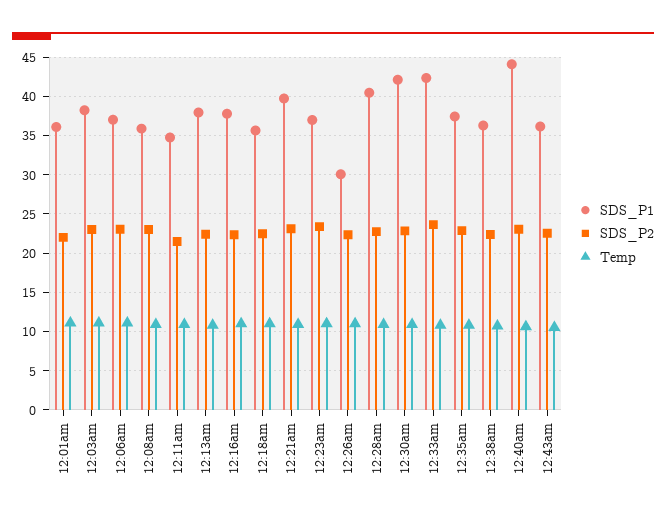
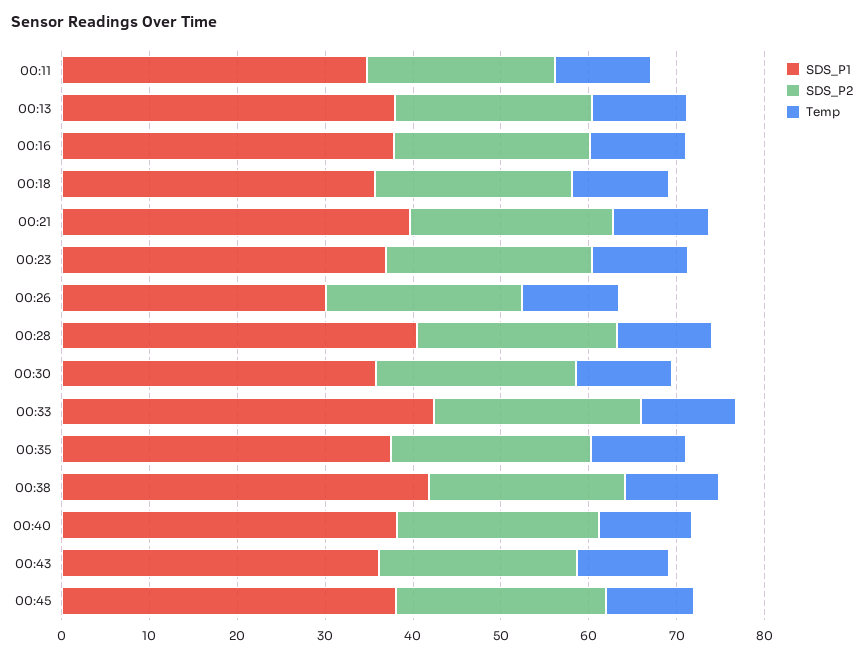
SDS_P1, 12:01am: 36 -> none
SDS_P2, 12:01am: 22 -> none
Temp, 12:01am: 11 -> none
SDS_P1, 12:03am: 38 -> none
SDS_P2, 12:03am: 23 -> none
Temp, 12:03am: 11 -> none
SDS_P1, 12:06am: 37 -> none
SDS_P2, 12:06am: 23 -> none
Temp, 12:06am: 11 -> none
SDS_P1, 12:08am: 36 -> none
SDS_P2, 12:08am: 23 -> none
Temp, 12:08am: 11 -> none
SDS_P1, 12:30am: 42 -> 36
SDS_P1, 12:38am: 36 -> 42
SDS_P1, 12:40am: 44 -> 38
SDS_P1, 00:45: none -> 38
SDS_P2, 00:45: none -> 24
Temp, 00:45: none -> 10

